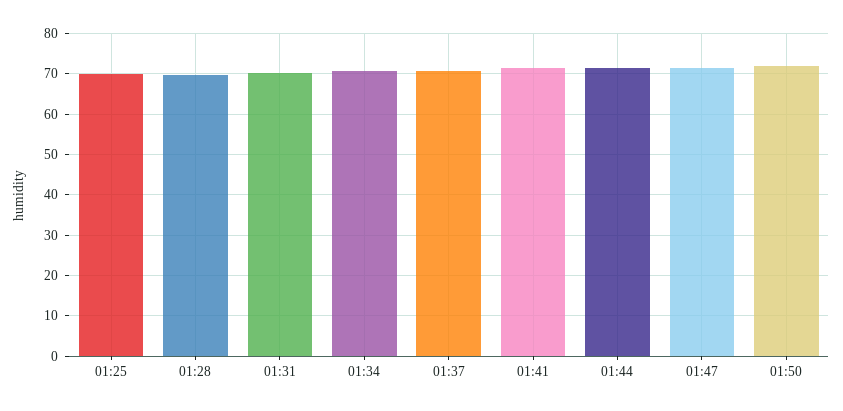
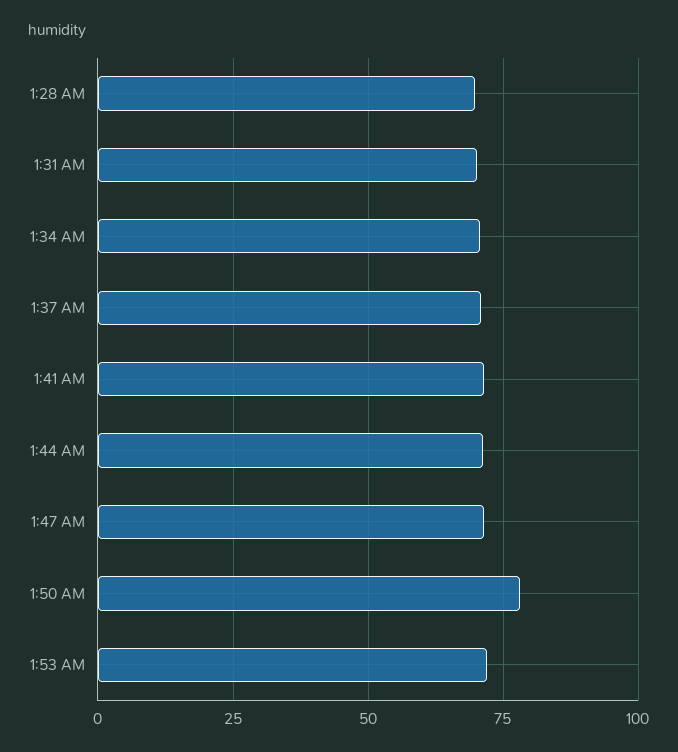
01:25: 70 -> none
01:50: 72 -> 77.5
1:53 AM: none -> 72.5

